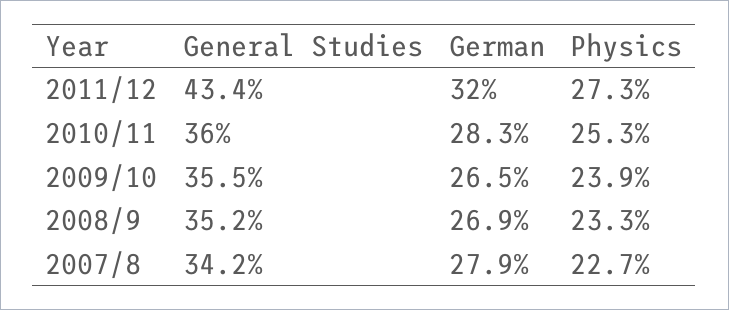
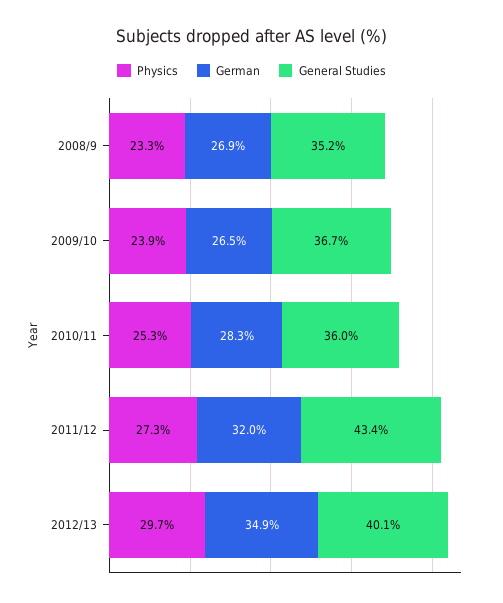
General Studies, 2009/10: 35.5 -> 36.7
General Studies, 2007/8: 34.2 -> none
German, 2007/8: 27.9 -> none
Physics, 2007/8: 22.7 -> none
Physics, 2012/13: none -> 29.7
German, 2012/13: none -> 34.9
General Studies, 2012/13: none -> 40.1

